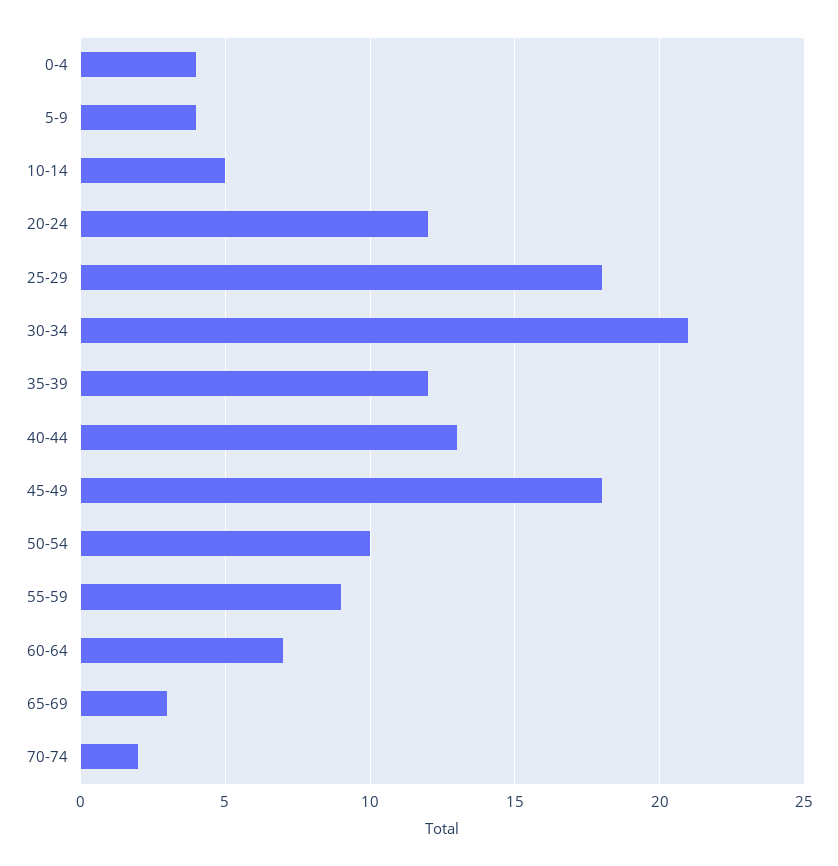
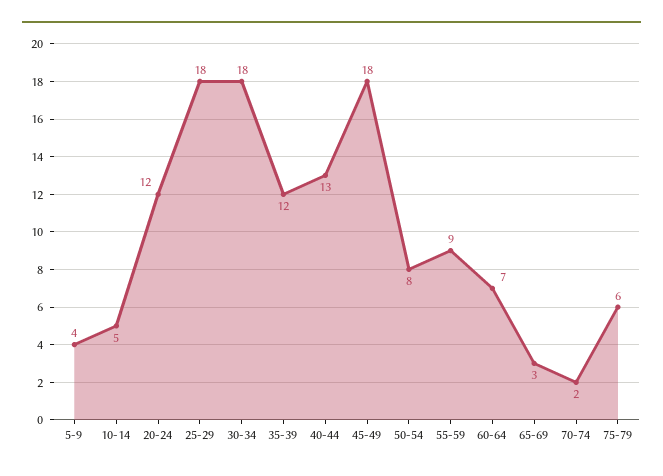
0-4: 4 -> none
30-34: 21 -> 18
50-54: 10 -> 8
75-79: none -> 6

